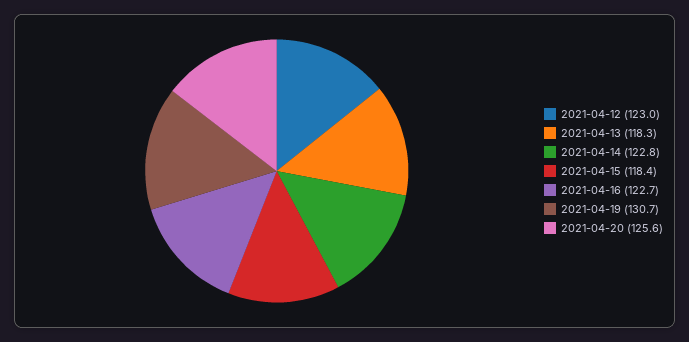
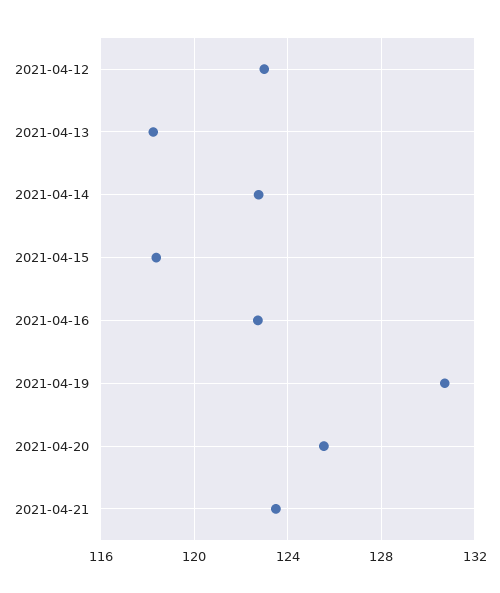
2021-04-21: none -> 123.5

